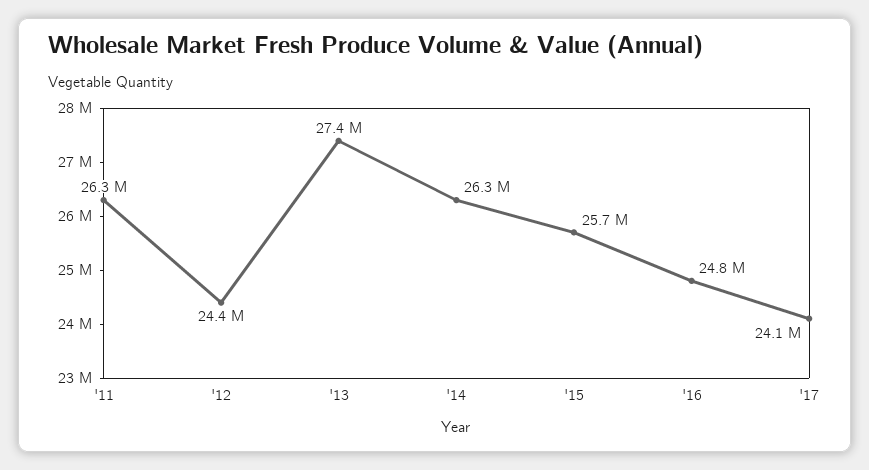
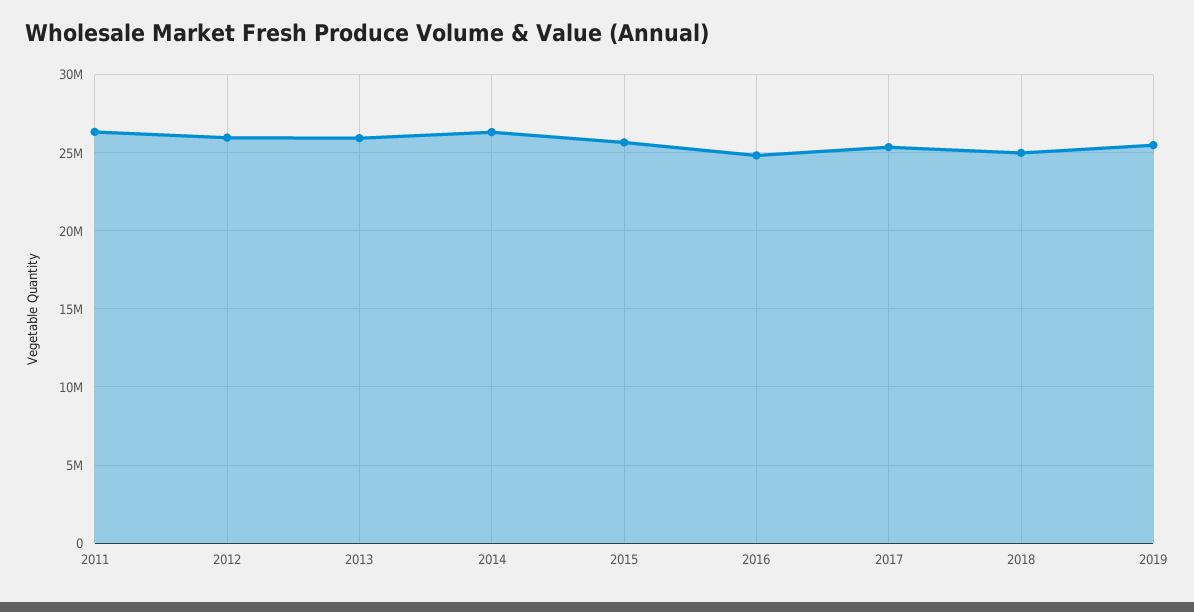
'12: 24400000 -> 26000000
'13: 27400000 -> 26000000
'17: 24100000 -> 25500000
2018: none -> 25000000
2019: none -> 25500000

